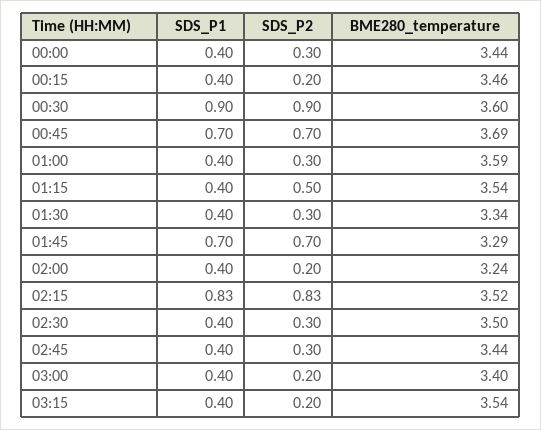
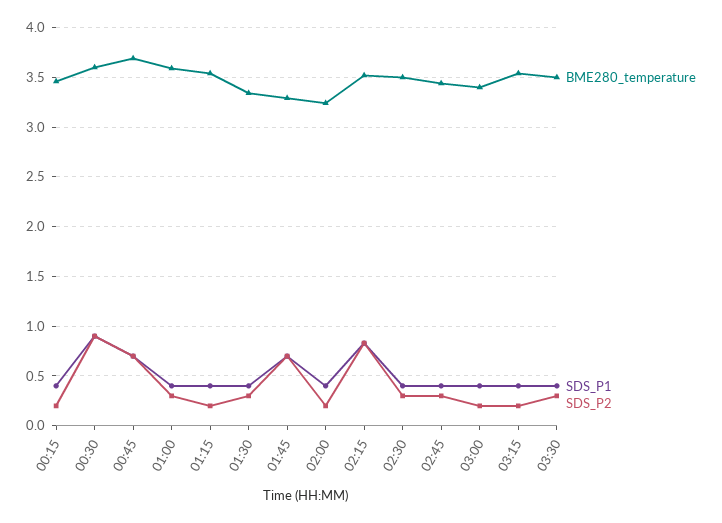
SDS_P1, 00:00: 0.4 -> none
SDS_P2, 00:00: 0.3 -> none
BME280_temperature, 00:00: 3.44 -> none
SDS_P2, 01:15: 0.5 -> 0.2
BME280_temperature, 03:30: none -> 3.5
SDS_P1, 03:30: none -> 0.4
SDS_P2, 03:30: none -> 0.3

